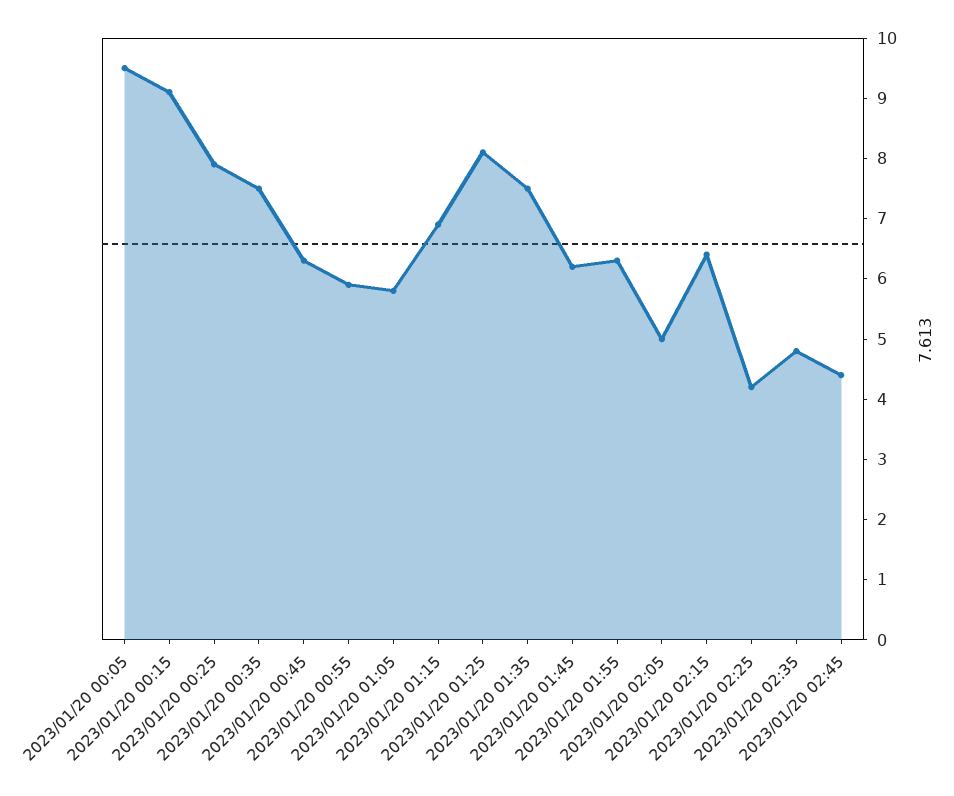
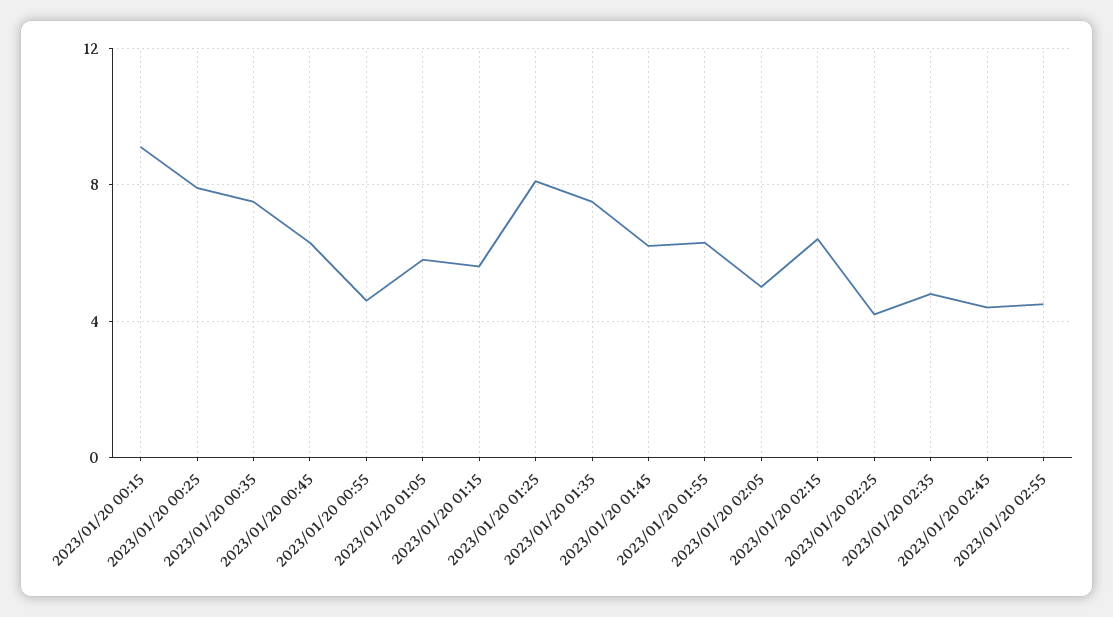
2023/01/20 00:05: 9.5 -> none
2023/01/20 00:55: 6 -> 4.5
2023/01/20 01:15: 7 -> 5.5
2023/01/20 02:55: none -> 4.5

